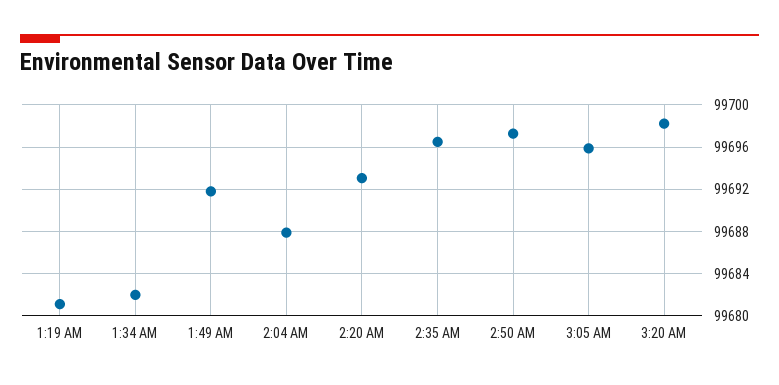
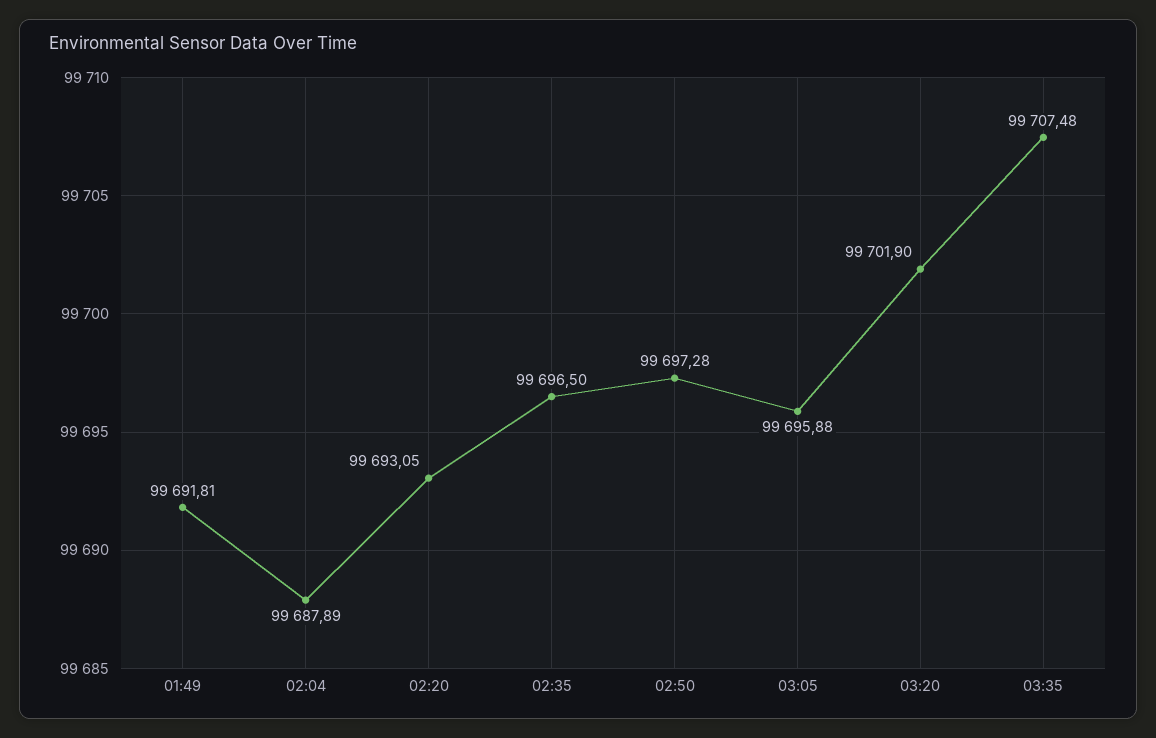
1:19 AM: 99681 -> none
1:34 AM: 99682 -> none
3:20 AM: 99698 -> 99701.9
03:35: none -> 99707.48

